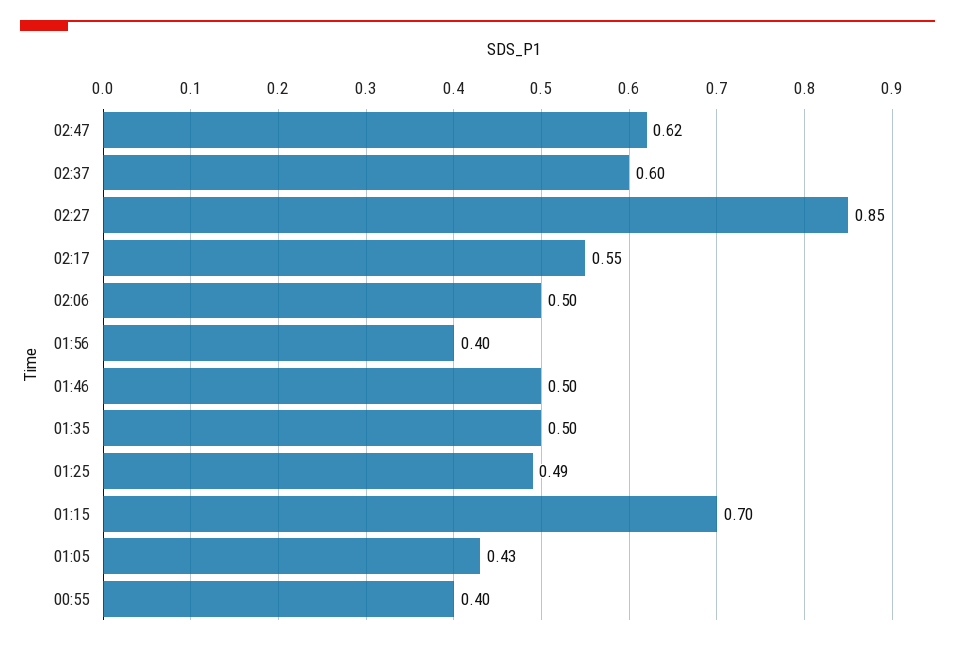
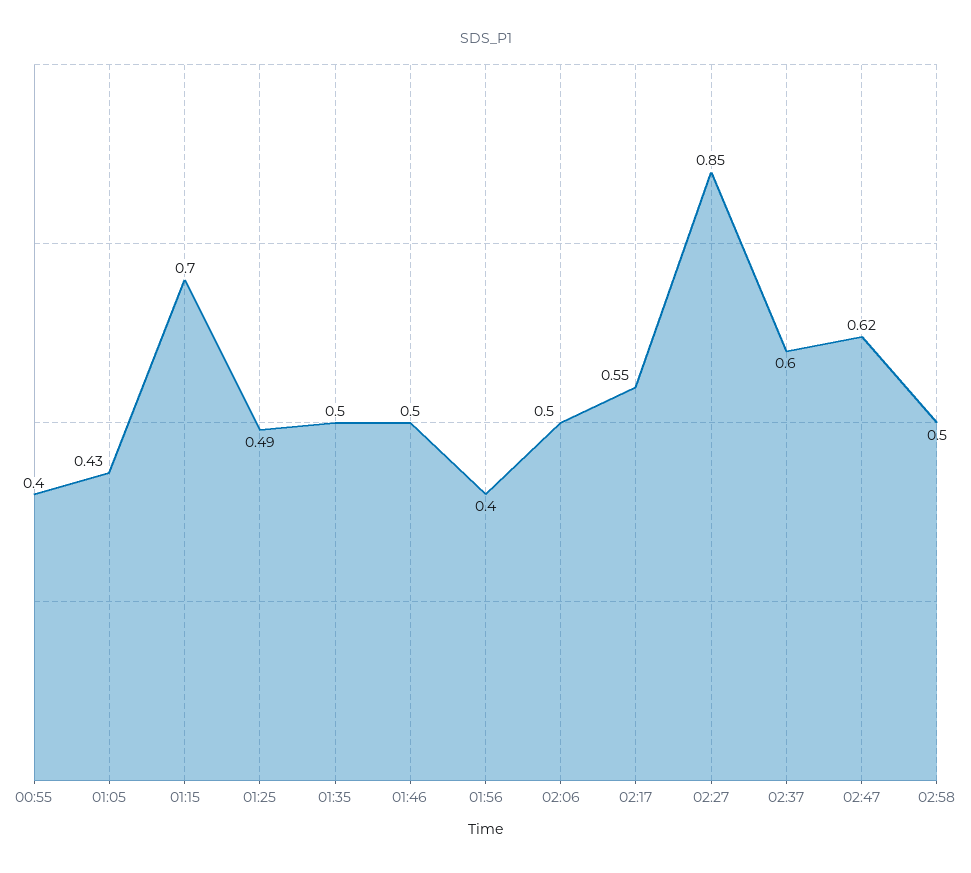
02:58: none -> 0.5

